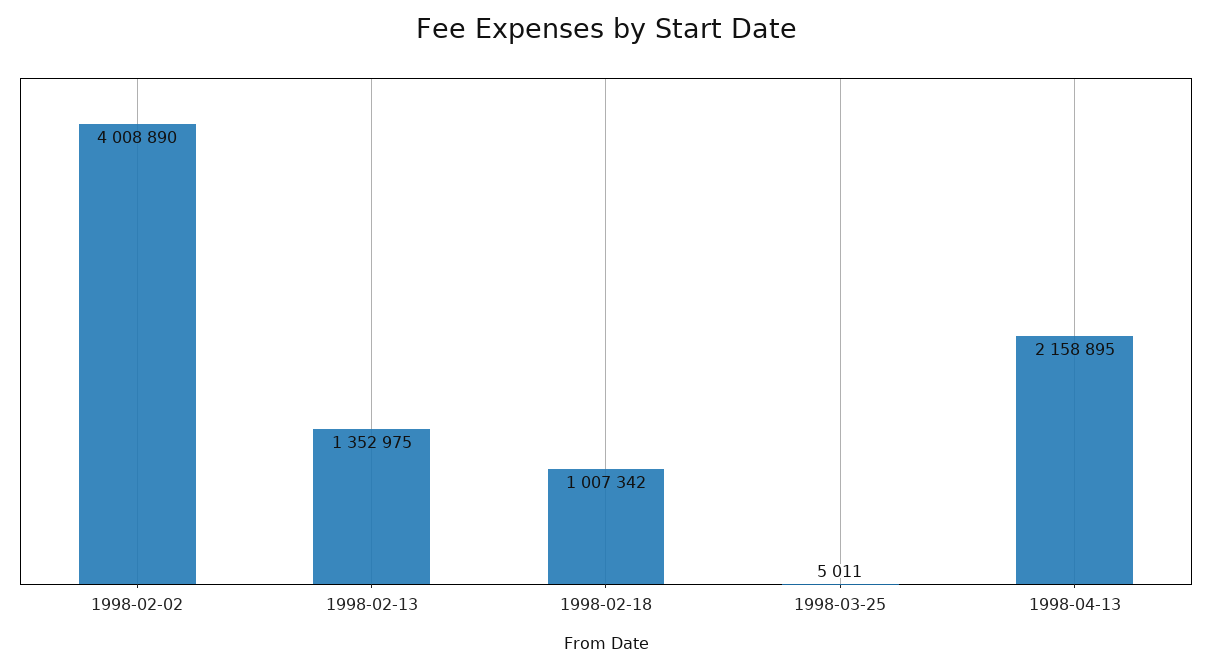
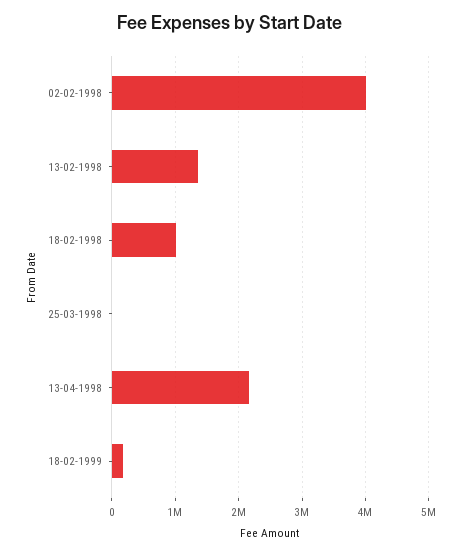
18-02-1999: none -> 200000

